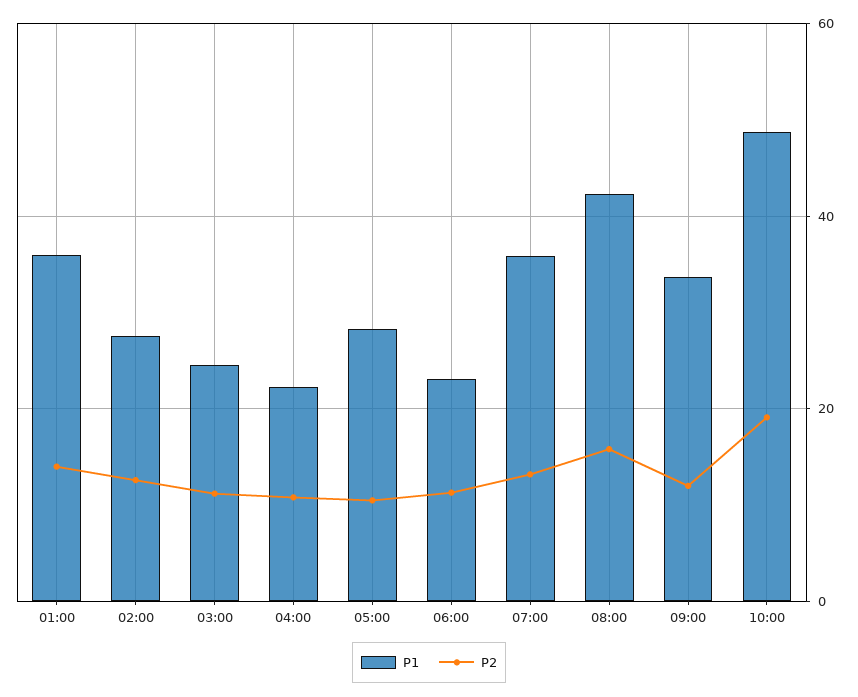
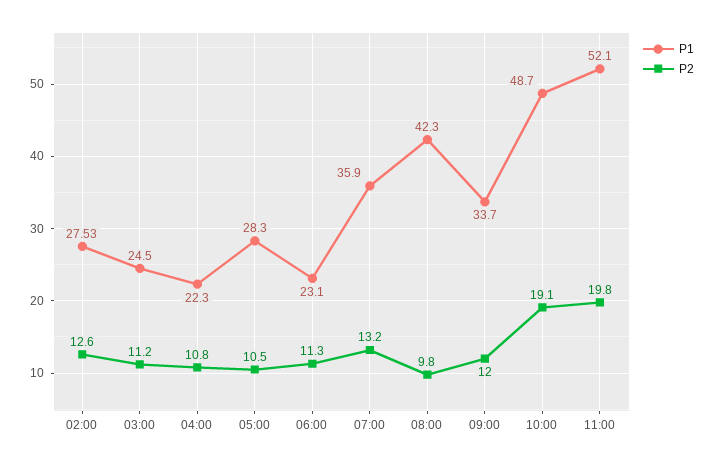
P1, 01:00: 36 -> none
P2, 01:00: 14 -> none
P2, 08:00: 16 -> 9.8
P1, 11:00: none -> 52.1
P2, 11:00: none -> 19.8

